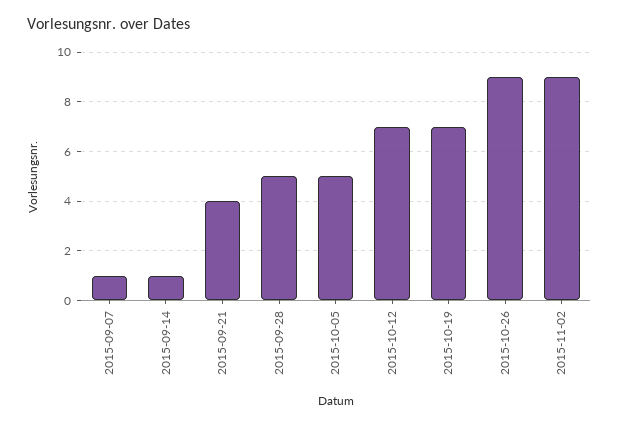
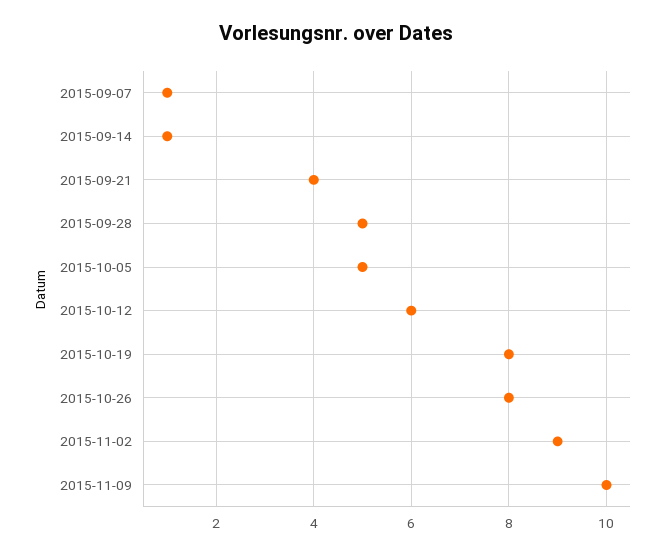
2015-10-12: 7 -> 6
2015-10-19: 7 -> 8
2015-10-26: 9 -> 8
2015-11-09: none -> 10

